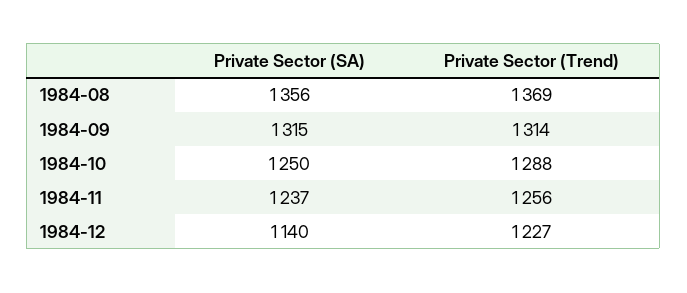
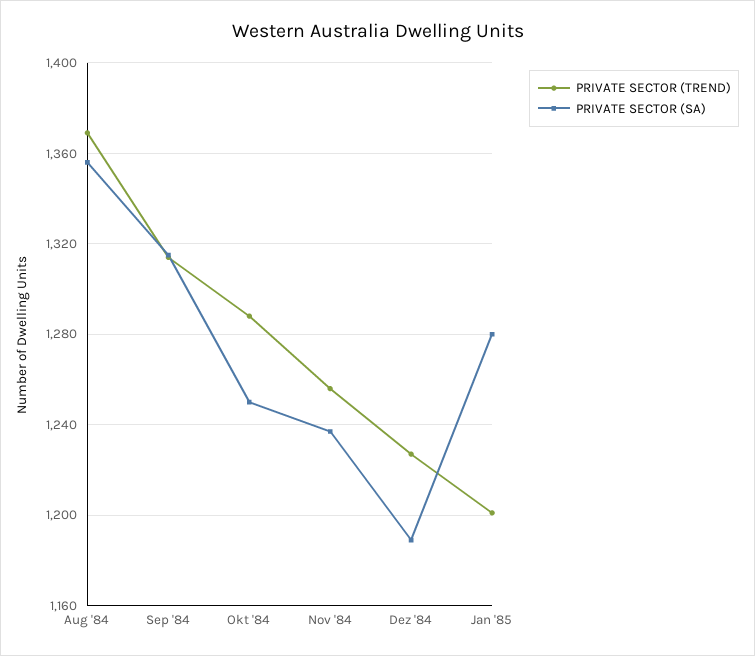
Private Sector (SA), 1984-12: 1140 -> 1190
Private Sector (Trend), Jan '85: none -> 1200
Private Sector (SA), Jan '85: none -> 1280

